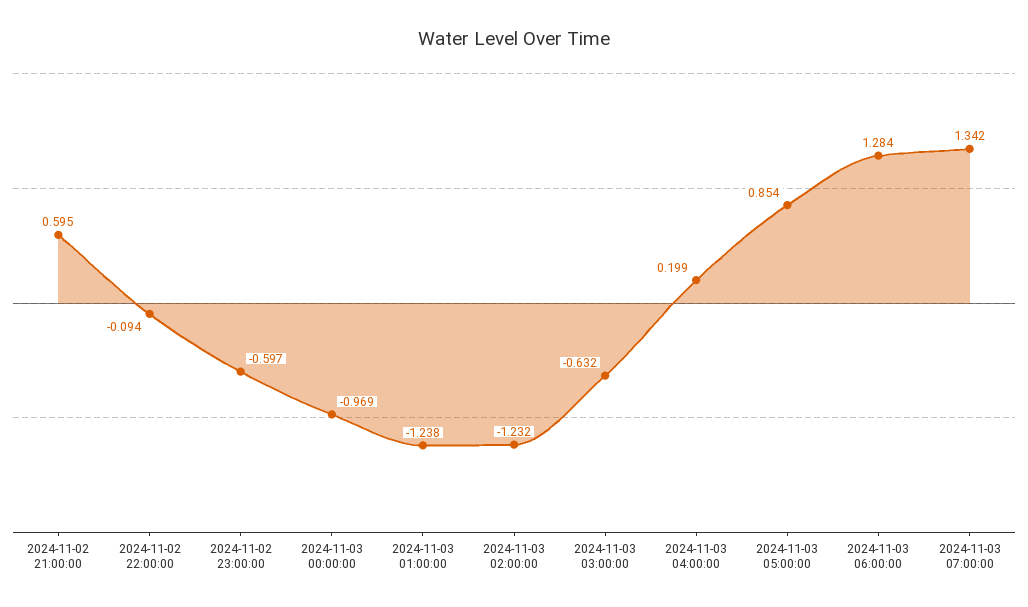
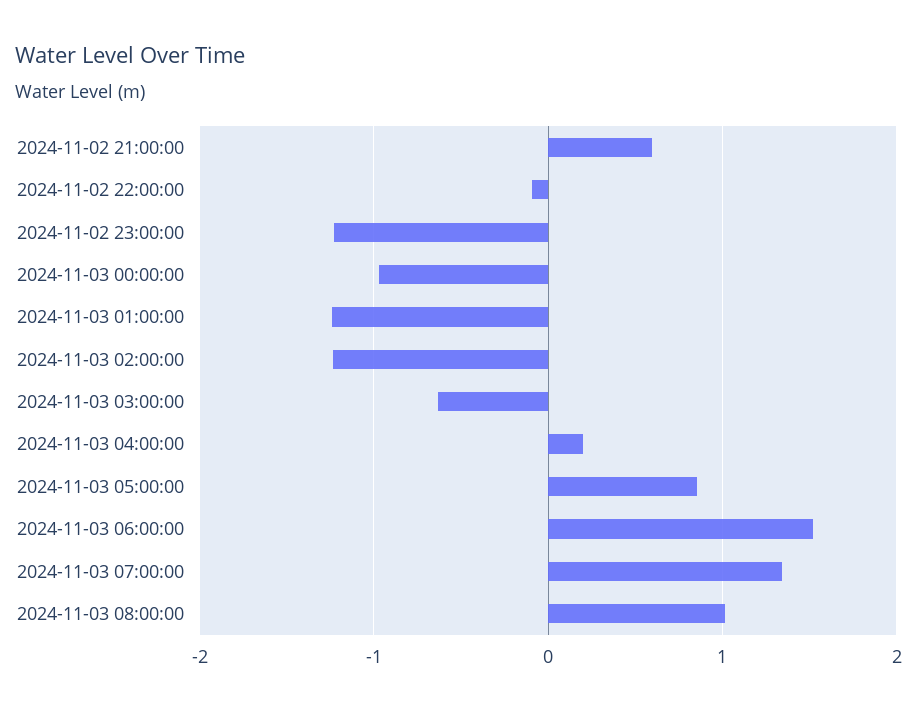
2024-11-02 23:00:00: -0.597 -> -1.2
2024-11-03 06:00:00: 1.284 -> 1.5
2024-11-03 08:00:00: none -> 1

